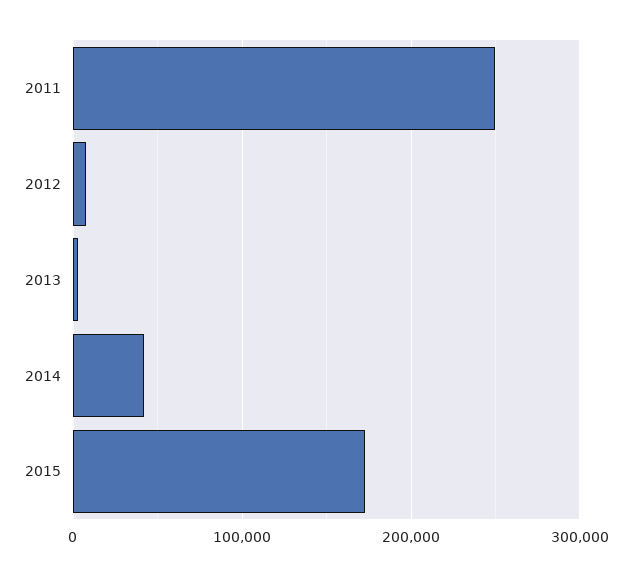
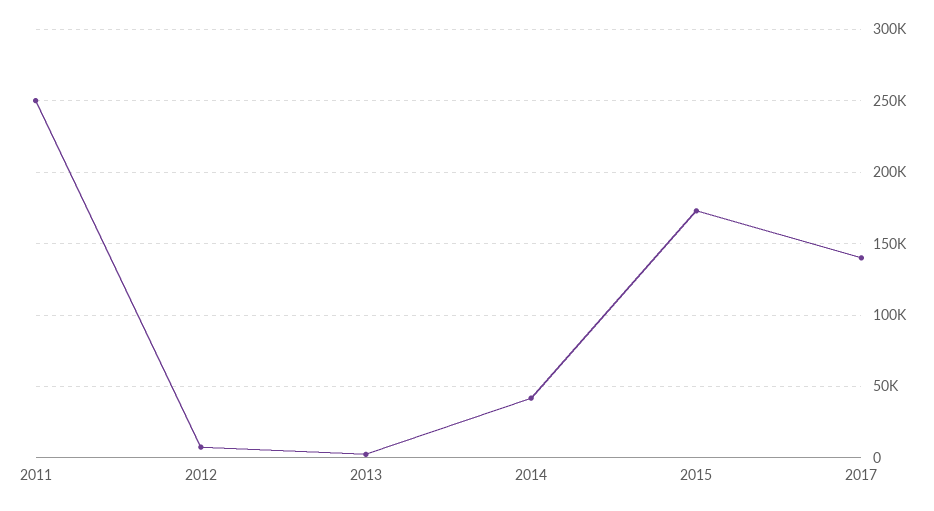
2017: none -> 140000

